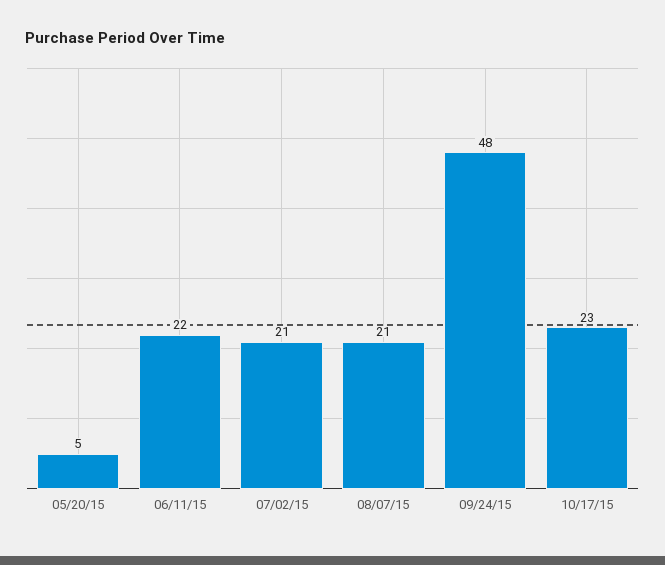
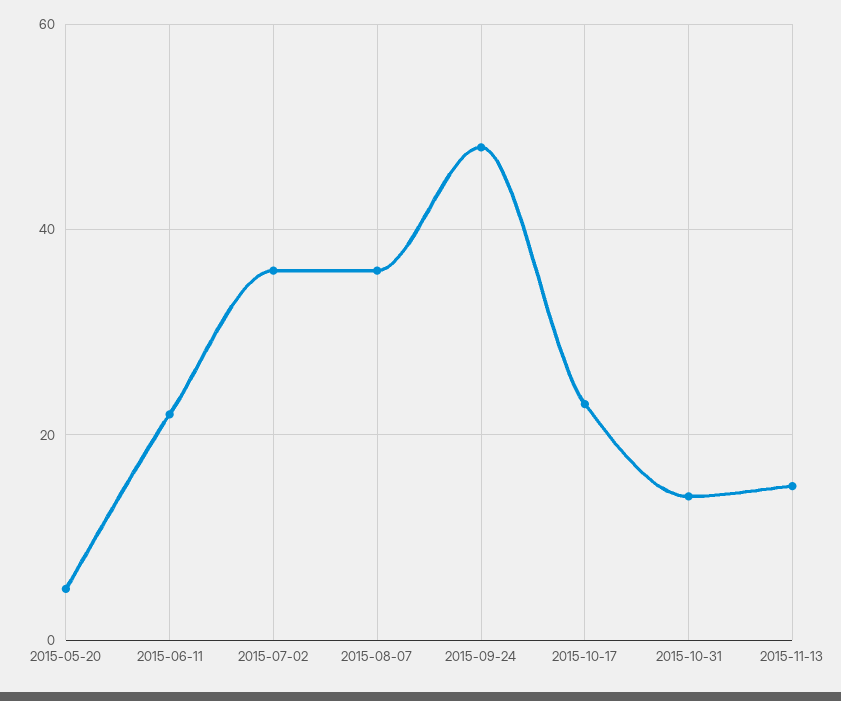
07/02/15: 21 -> 35
08/07/15: 21 -> 35
2015-10-31: none -> 15
2015-11-13: none -> 15

